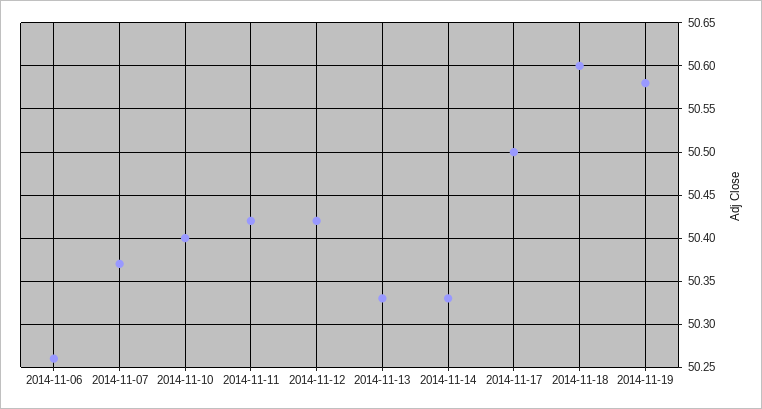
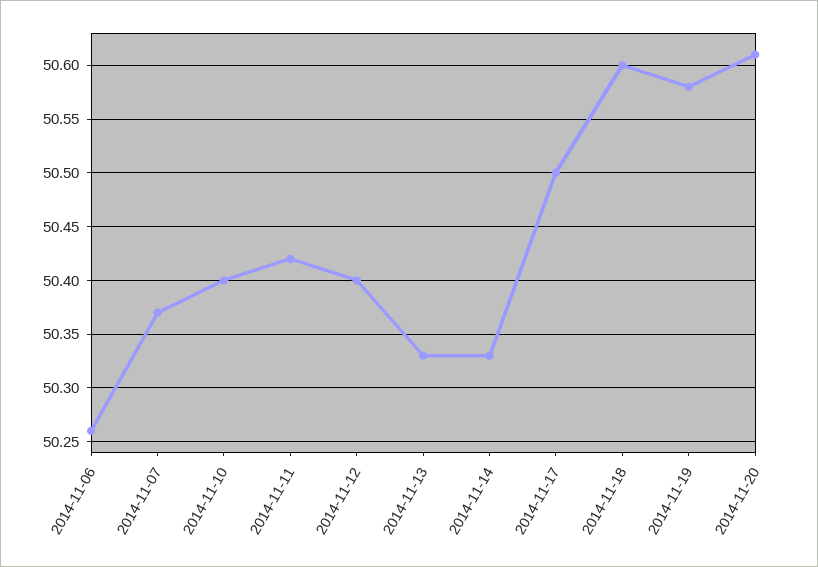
2014-11-12: 50.42 -> 50.4
2014-11-20: none -> 50.61

